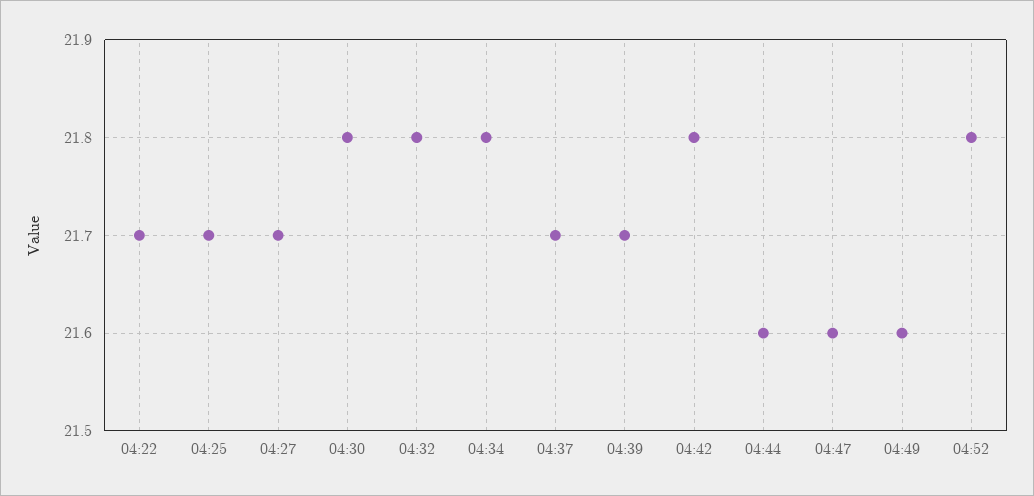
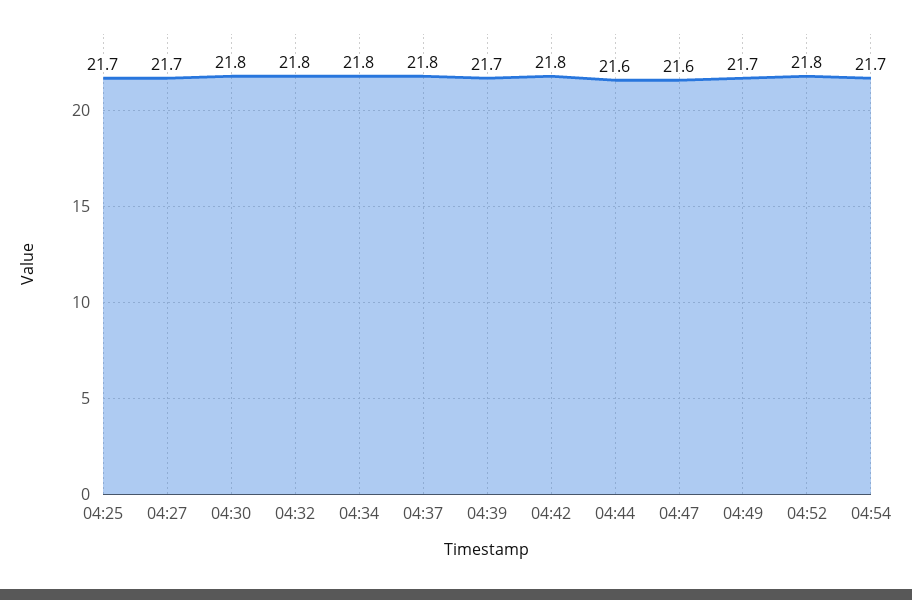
04:22: 21.7 -> none
04:37: 21.7 -> 21.8
04:49: 21.6 -> 21.7
04:54: none -> 21.7

